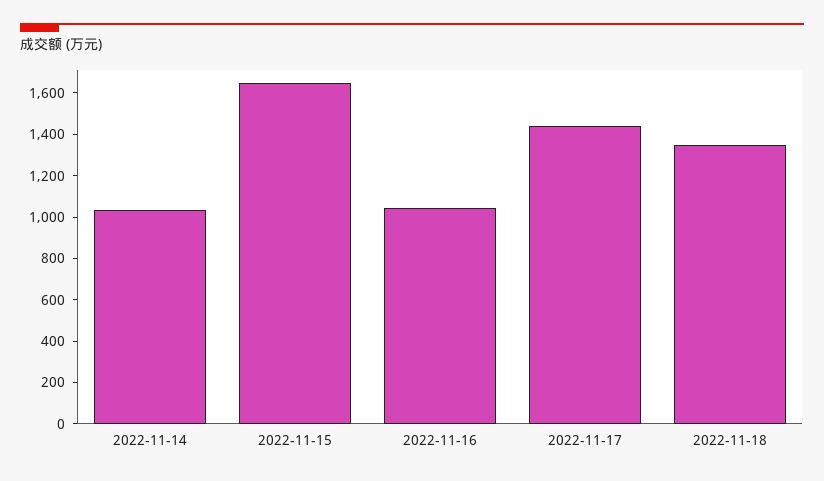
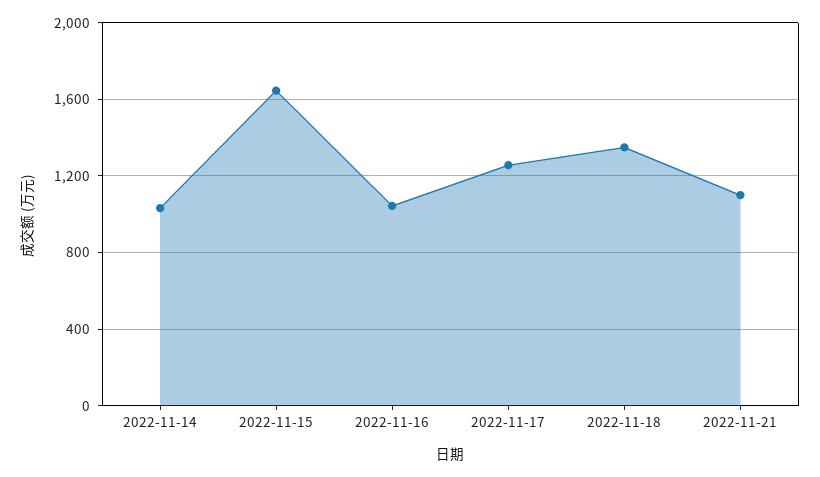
2022-11-17: 1450 -> 1250
2022-11-21: none -> 1100

